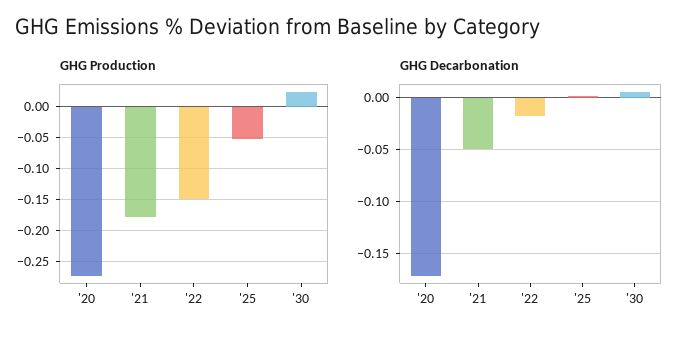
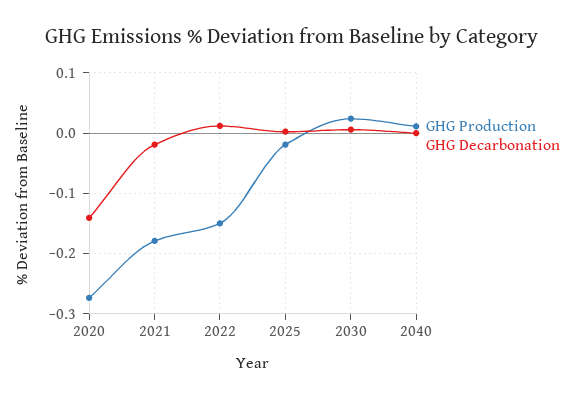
GHG Production, '25: -0.05 -> -0.02
GHG Decarbonation, '20: -0.17 -> -0.14
GHG Decarbonation, '21: -0.05 -> -0.02
GHG Decarbonation, '22: -0.02 -> 0.01
GHG Production, 2040: none -> 0.01
GHG Decarbonation, 2040: none -> 0

